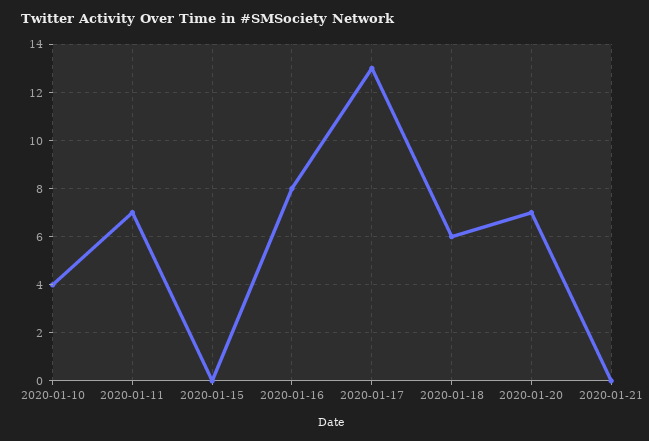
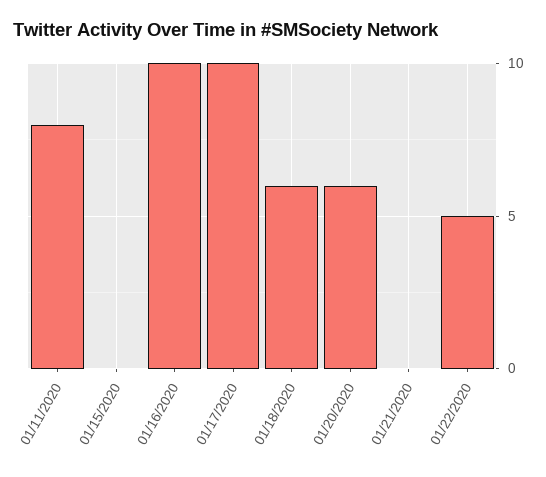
2020-01-10: 4 -> none
2020-01-11: 7 -> 8
2020-01-16: 8 -> 10
2020-01-17: 13 -> 10
2020-01-20: 7 -> 6
01/22/2020: none -> 5

